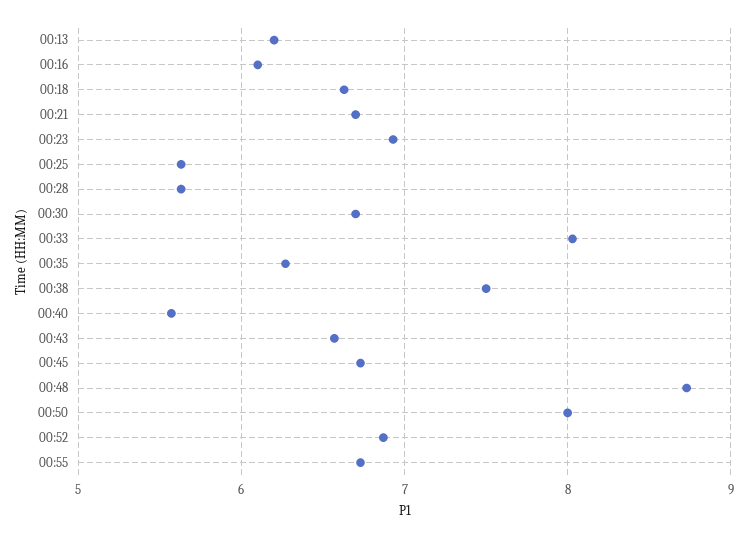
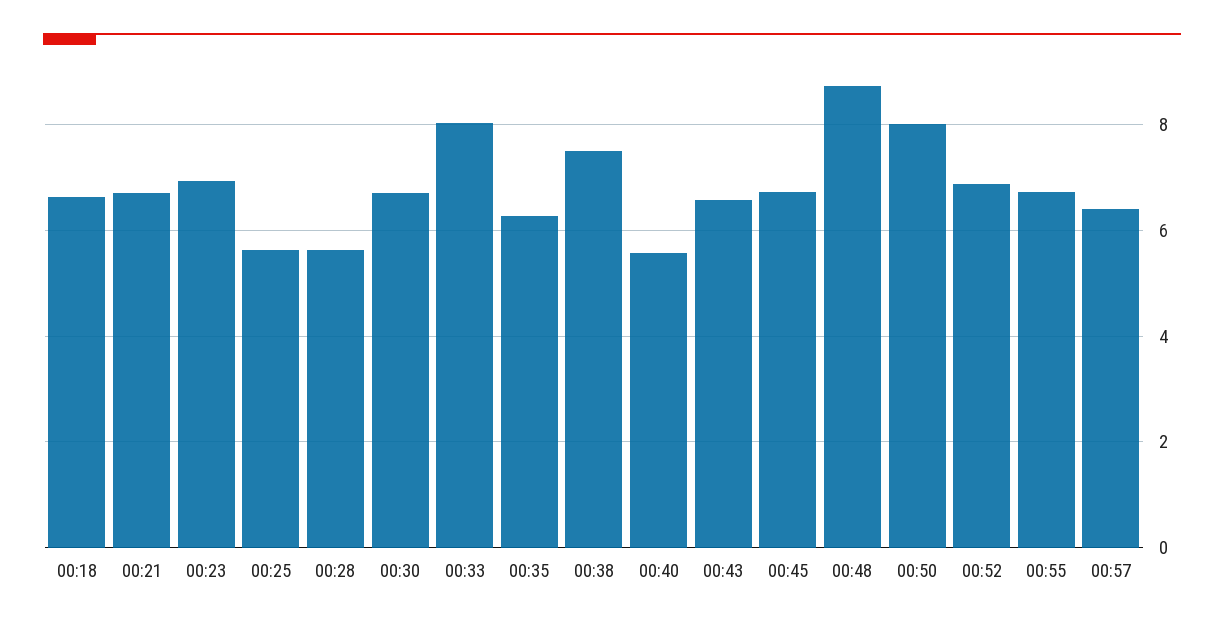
00:13: 6.2 -> none
00:16: 6.1 -> none
00:57: none -> 6.4

